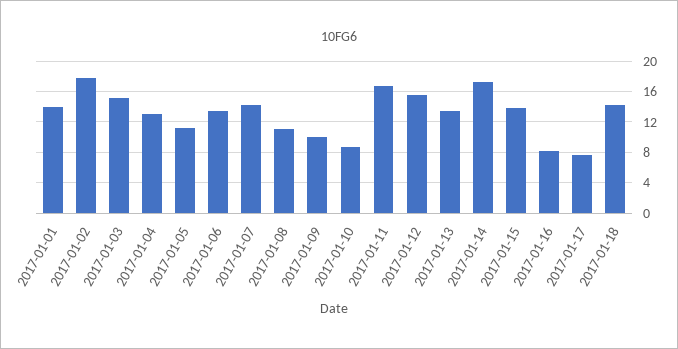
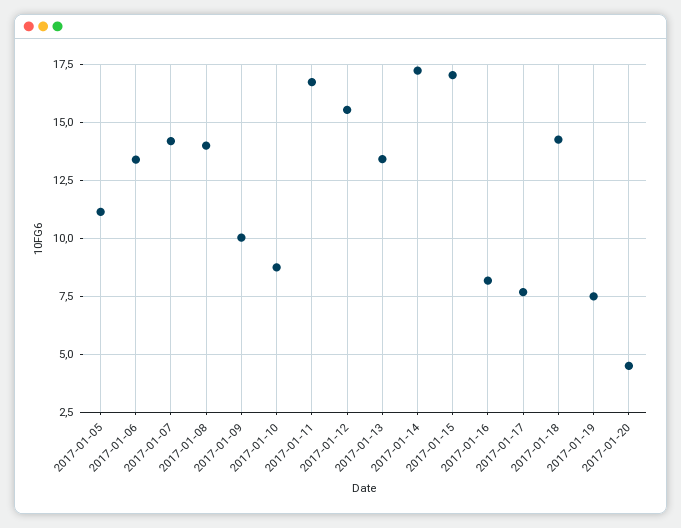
2017-01-01: 14 -> none
2017-01-02: 18 -> none
2017-01-03: 15 -> none
2017-01-04: 13 -> none
2017-01-08: 11 -> 14
2017-01-15: 14 -> 17
2017-01-19: none -> 7.5
2017-01-20: none -> 4.5

